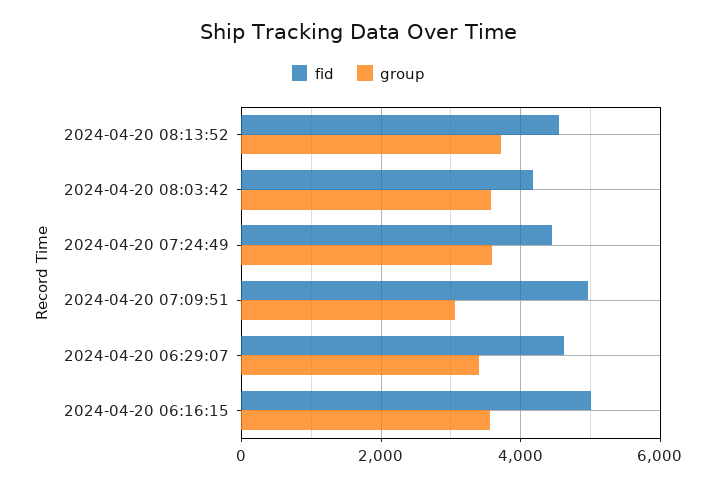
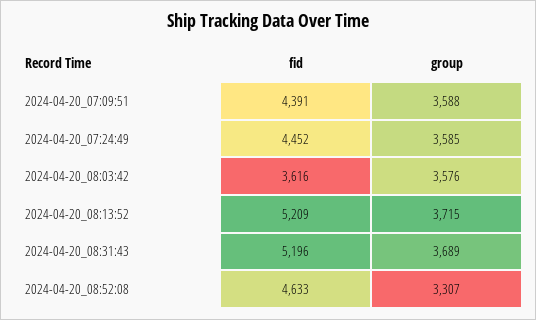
fid, 2024-04-20 08:13:52: 4600 -> 5209
fid, 2024-04-20 08:03:42: 4200 -> 3616
fid, 2024-04-20 07:09:51: 5000 -> 4391
group, 2024-04-20 07:09:51: 3000 -> 3588
fid, 2024-04-20 06:29:07: 4600 -> none
group, 2024-04-20 06:29:07: 3400 -> none
fid, 2024-04-20 06:16:15: 5000 -> none
group, 2024-04-20 06:16:15: 3600 -> none
fid, 2024-04-20_08:31:43: none -> 5196
group, 2024-04-20_08:31:43: none -> 3689
fid, 2024-04-20_08:52:08: none -> 4633
group, 2024-04-20_08:52:08: none -> 3307

